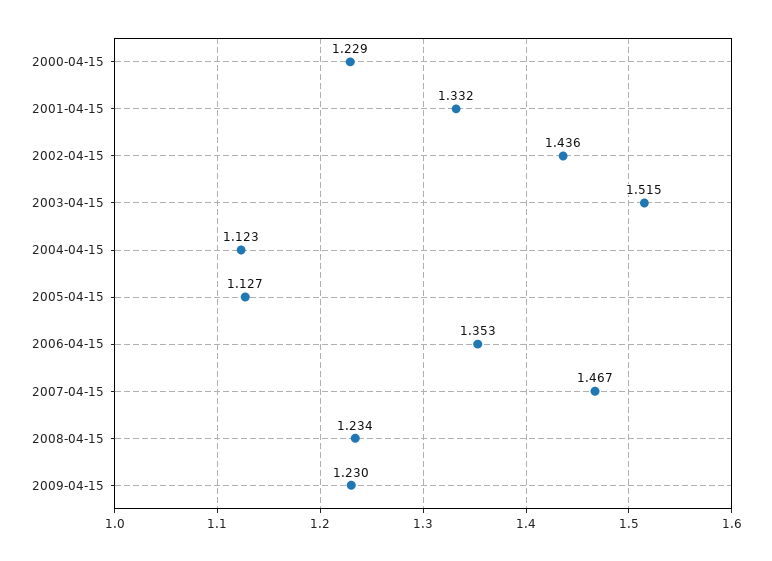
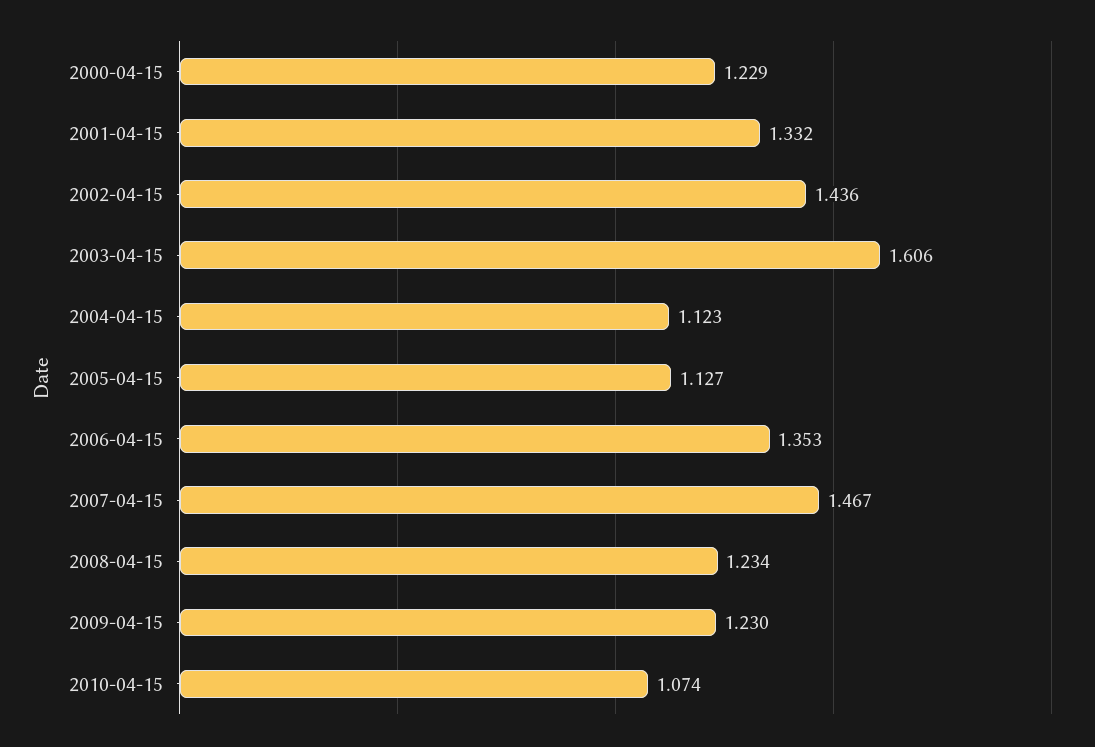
2003-04-15: 1.515 -> 1.606
2010-04-15: none -> 1.074

